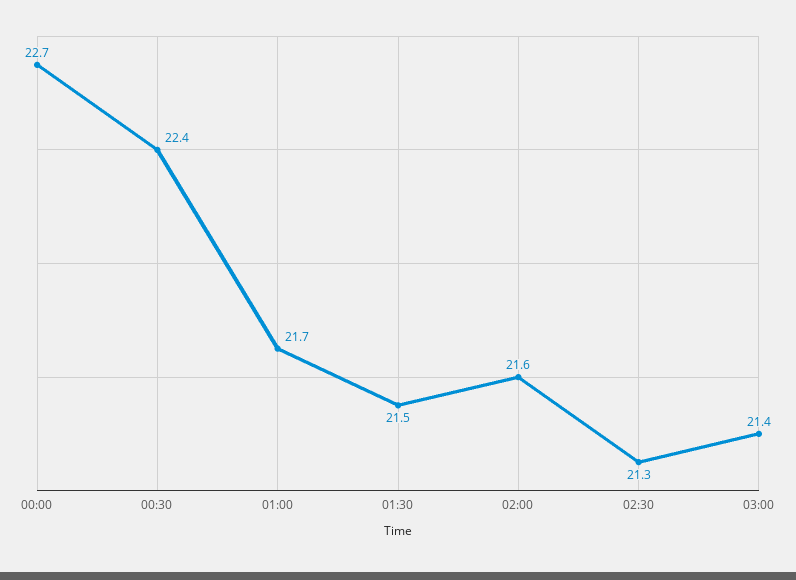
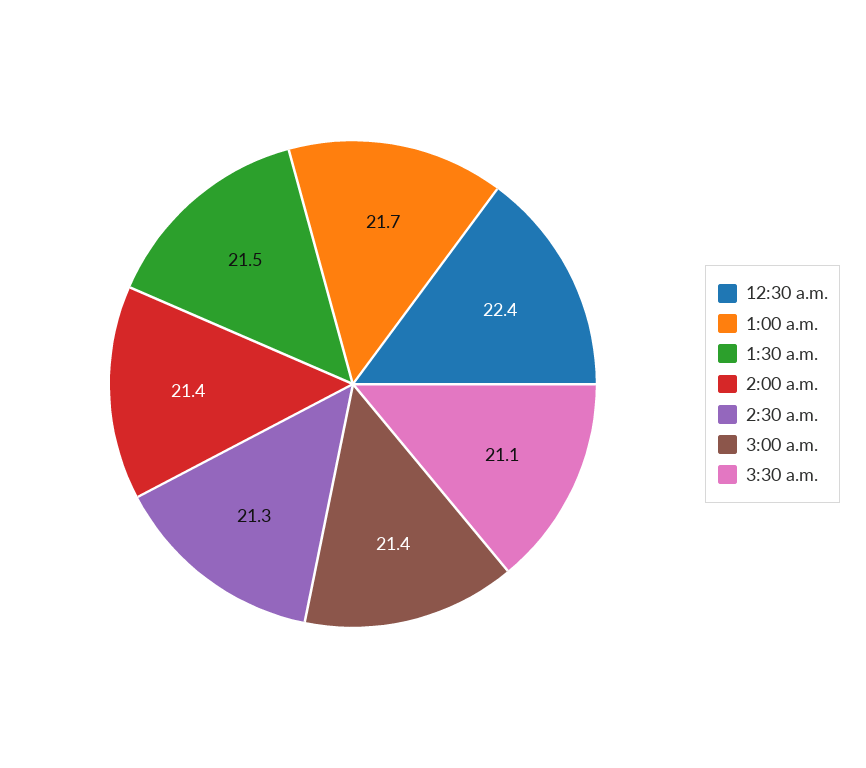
00:00: 22.7 -> none
02:00: 21.6 -> 21.4
3:30 a.m.: none -> 21.1

